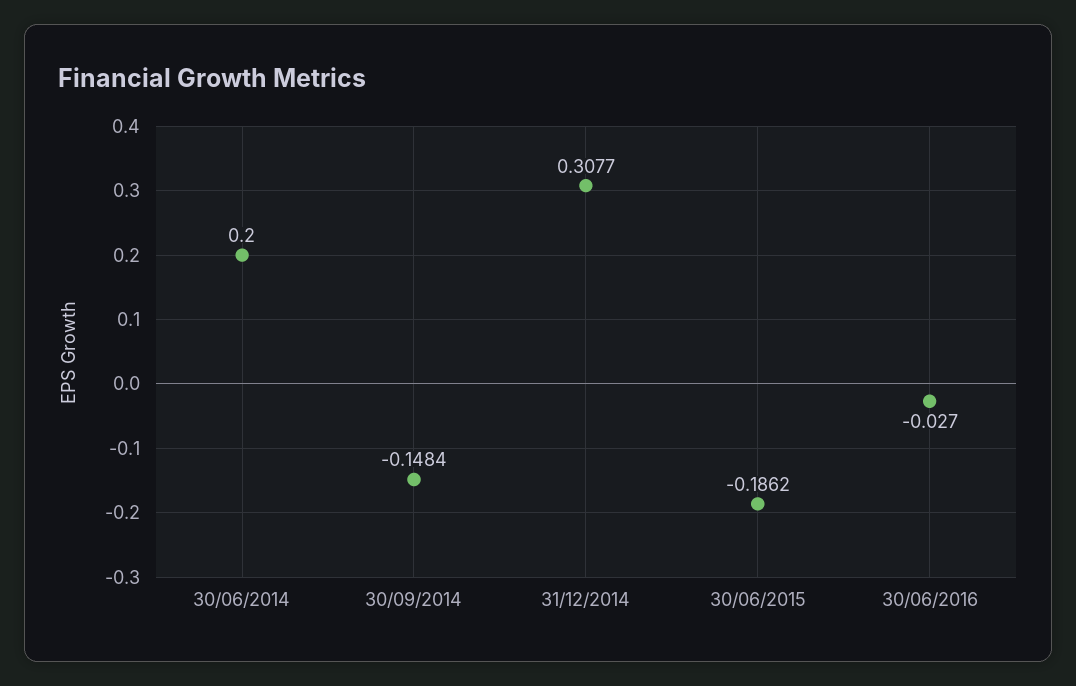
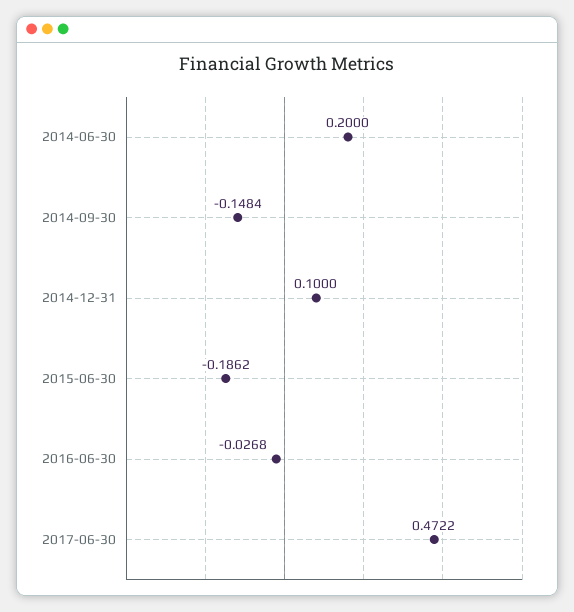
31/12/2014: 0.3077 -> 0.1
30/06/2016: -0.027 -> -0.0268
2017-06-30: none -> 0.4722

